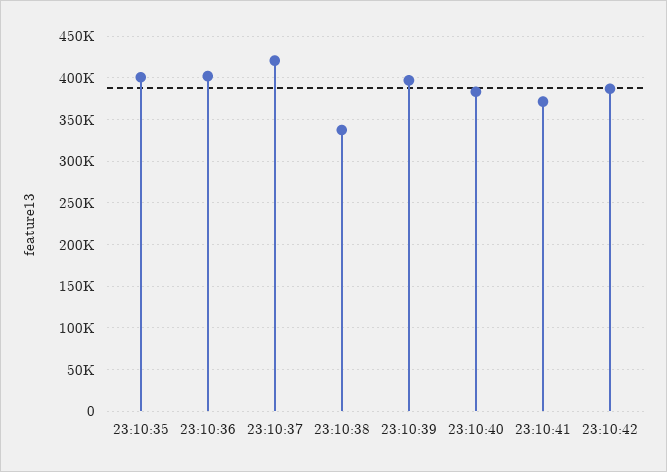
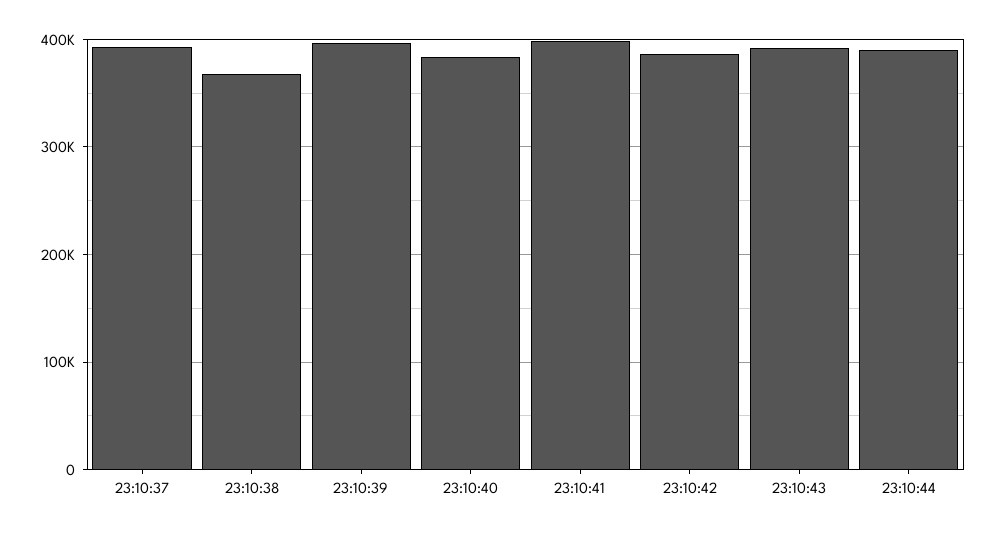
23:10:35: 400000 -> none
23:10:36: 400000 -> none
23:10:37: 420000 -> 390000
23:10:38: 340000 -> 370000
23:10:41: 370000 -> 400000
23:10:43: none -> 390000
23:10:44: none -> 390000

